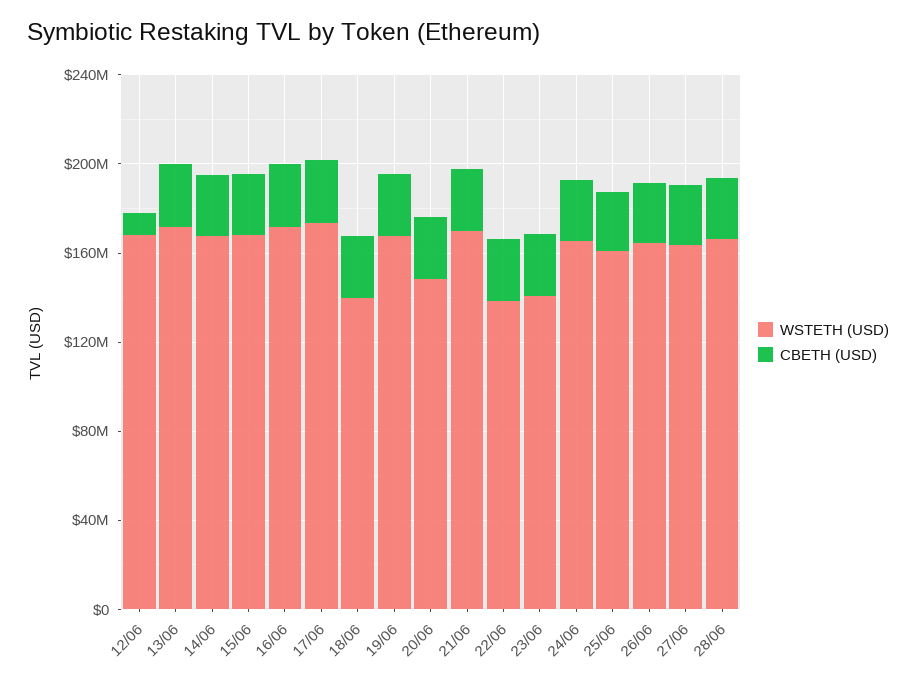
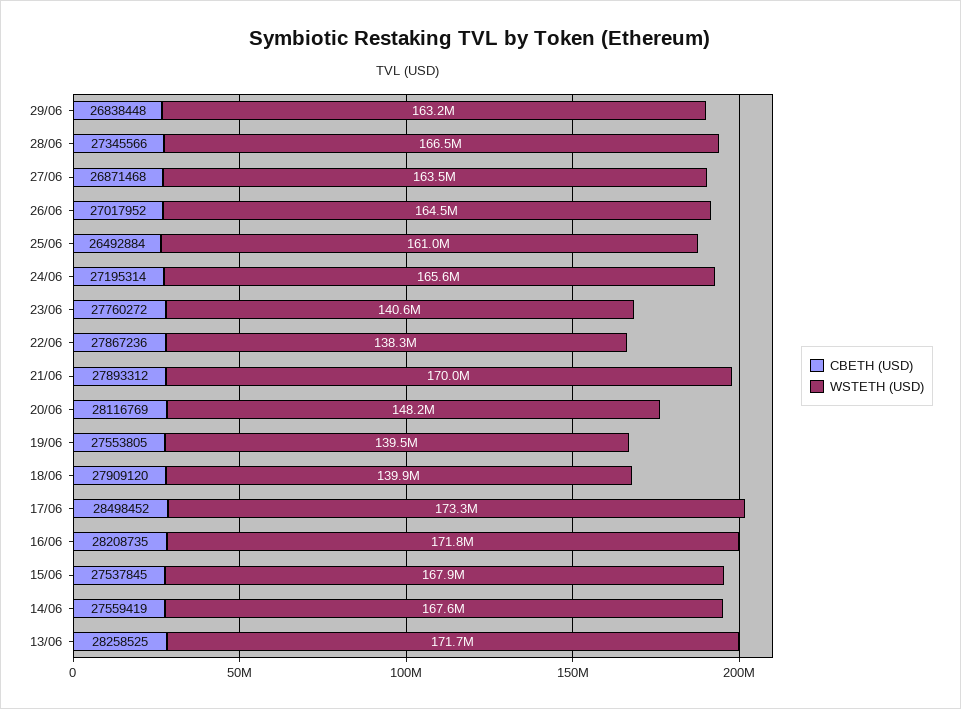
WSTETH (USD), 12/06: 170000000 -> none
CBETH (USD), 12/06: 10000000 -> none
WSTETH (USD), 19/06: 170000000 -> 139500000
CBETH (USD), 29/06: none -> 26838448
WSTETH (USD), 29/06: none -> 163200000

